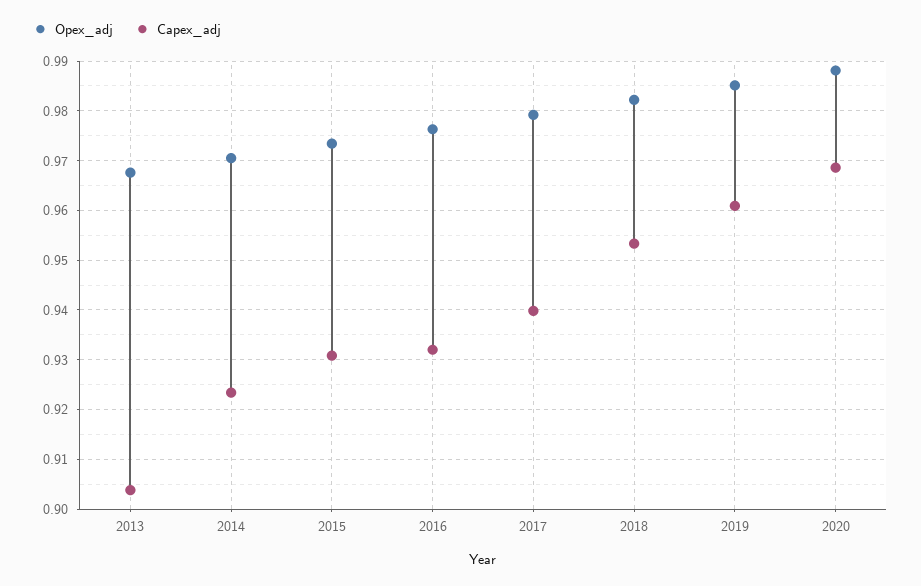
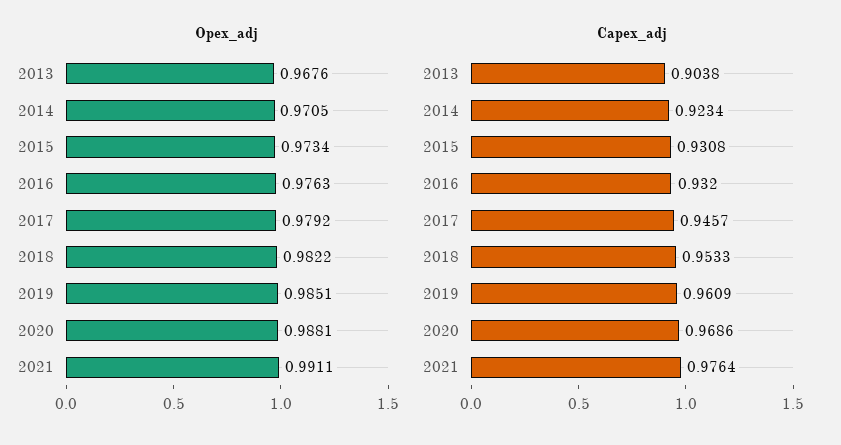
Capex_adj, 2017: 0.94 -> 0.9457
Opex_adj, 2021: none -> 0.9911
Capex_adj, 2021: none -> 0.9764

